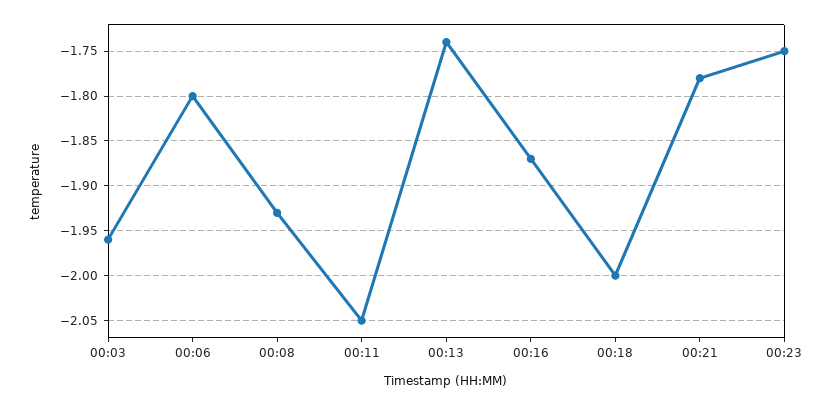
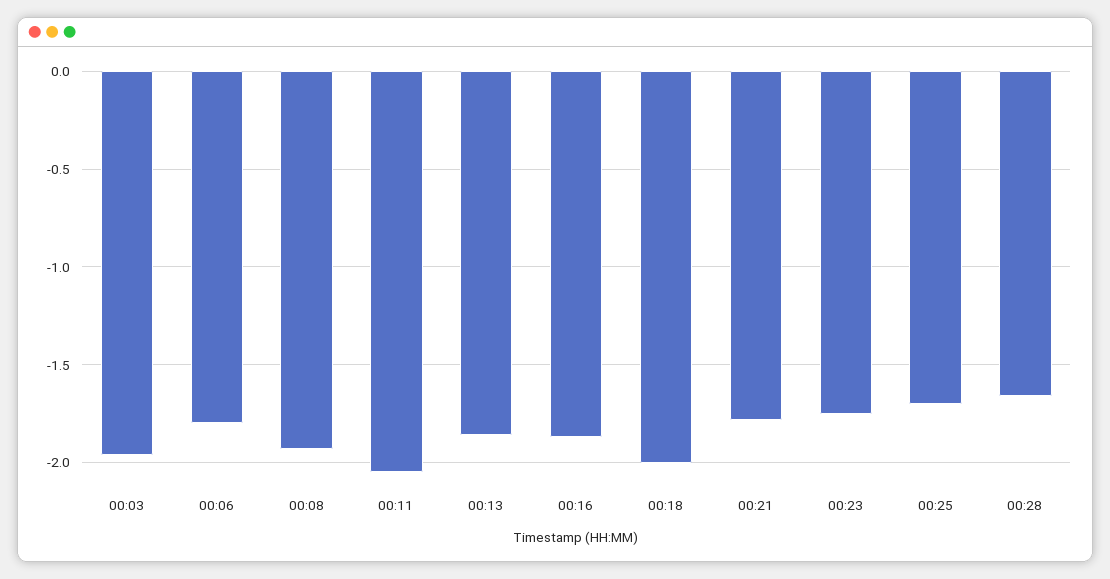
00:13: -1.74 -> -1.85
00:25: none -> -1.7
00:28: none -> -1.65

